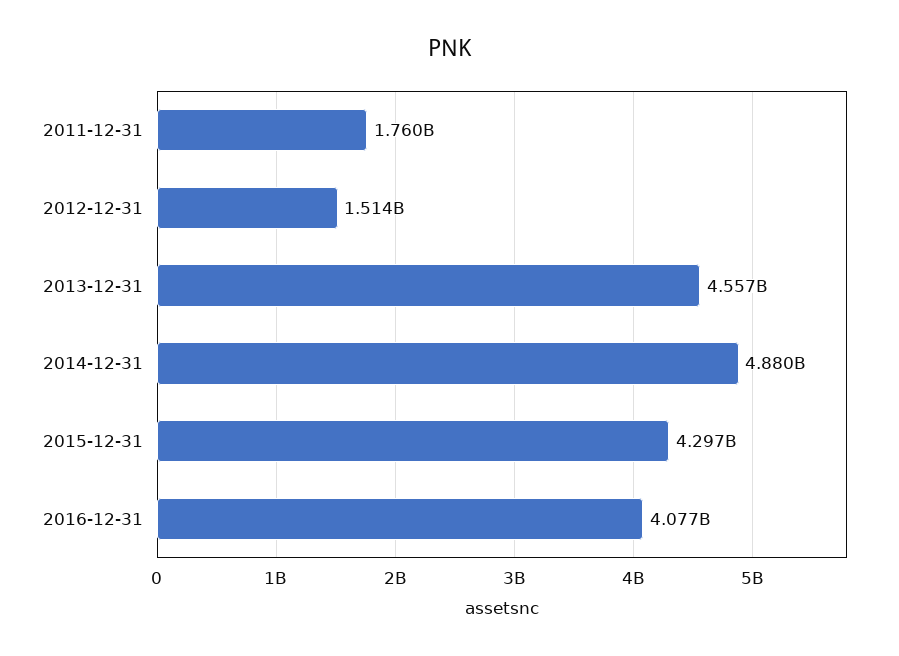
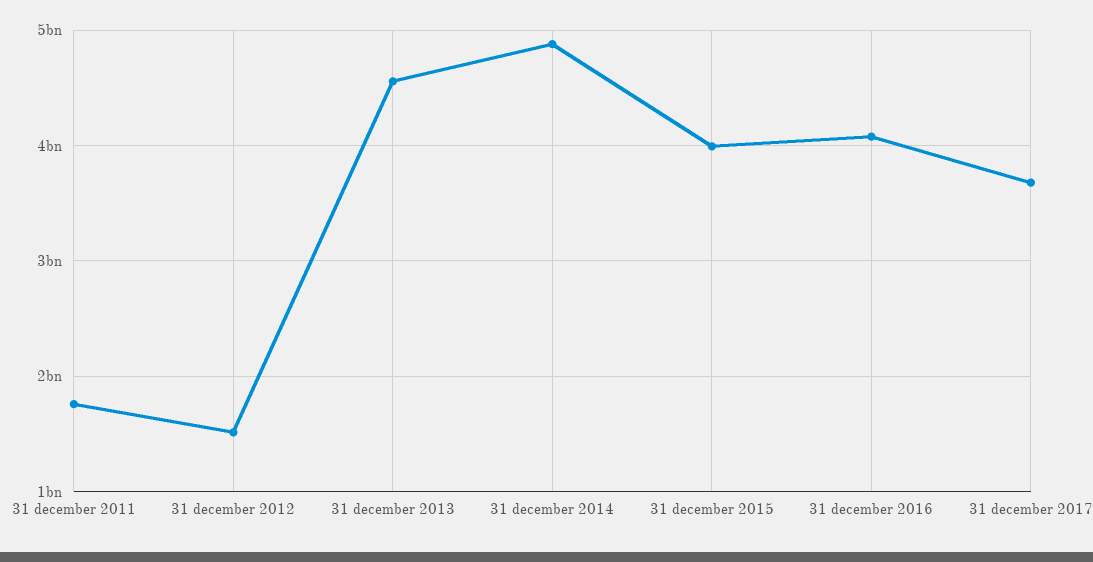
2015-12-31: 4297000000 -> 4000000000
31 december 2017: none -> 3700000000

